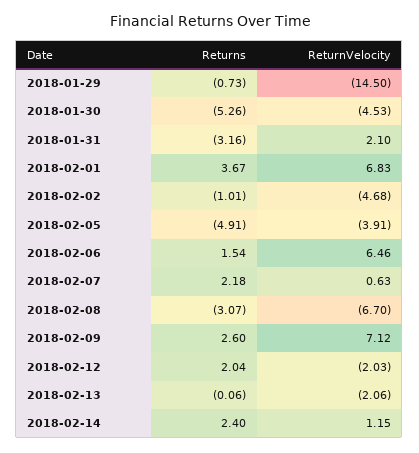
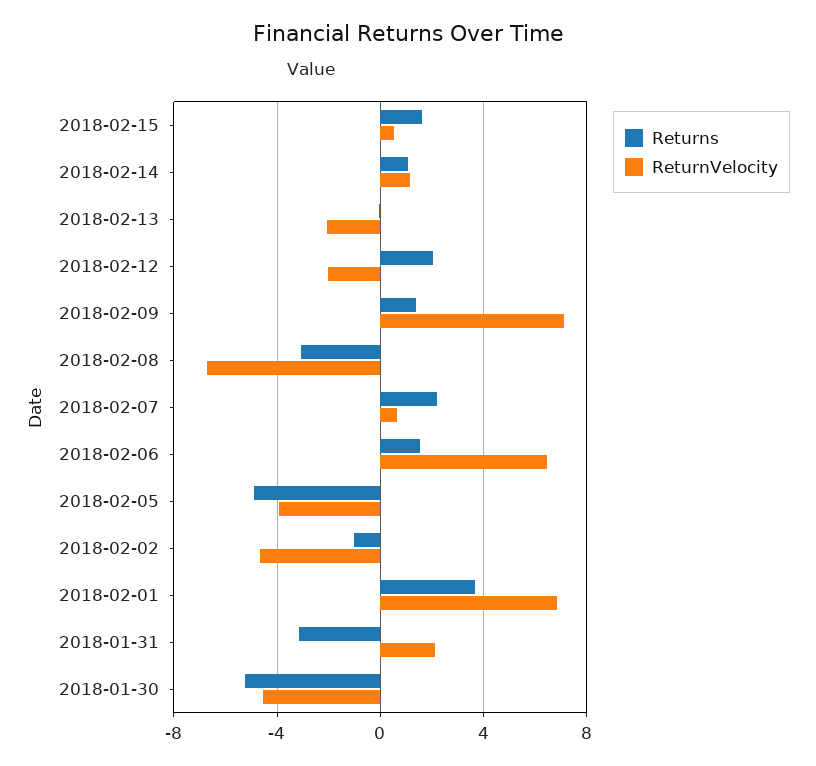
Returns, 2018-01-29: -0.73 -> none
ReturnVelocity, 2018-01-29: -14.5 -> none
Returns, 2018-02-09: 2.6 -> 1.5
Returns, 2018-02-14: 2.4 -> 1
Returns, 2018-02-15: none -> 1.5
ReturnVelocity, 2018-02-15: none -> 0.5

